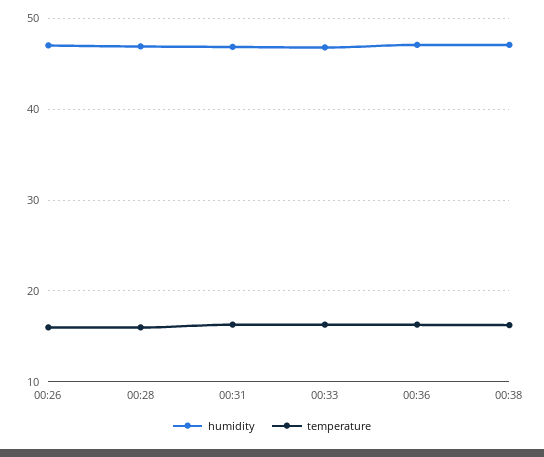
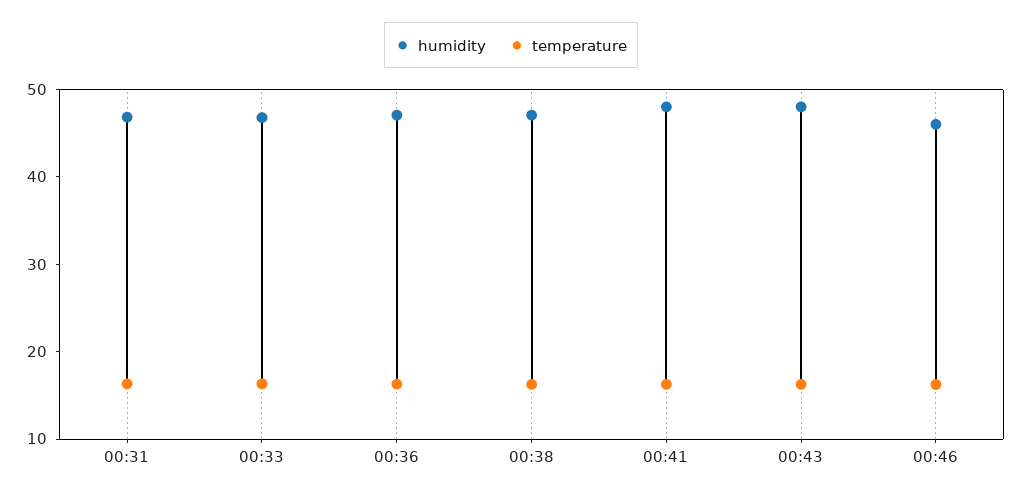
humidity, 00:26: 47 -> none
temperature, 00:26: 16 -> none
humidity, 00:28: 47 -> none
temperature, 00:28: 16 -> none
humidity, 00:41: none -> 48
temperature, 00:41: none -> 16
humidity, 00:43: none -> 48
temperature, 00:43: none -> 16
humidity, 00:46: none -> 46
temperature, 00:46: none -> 16

